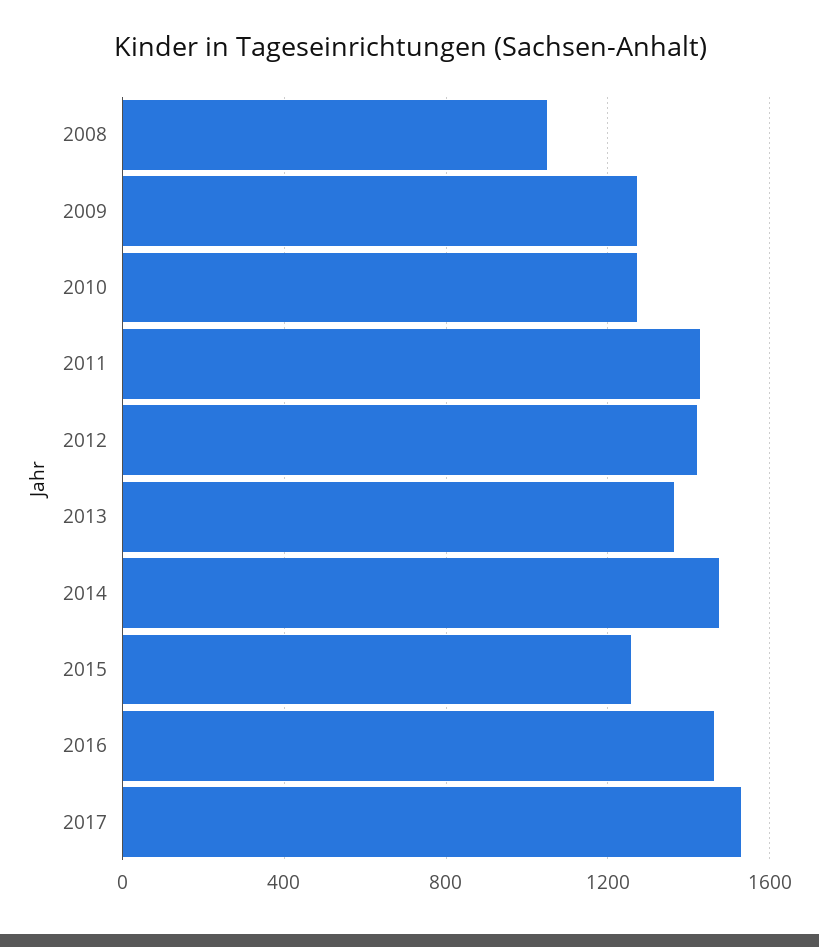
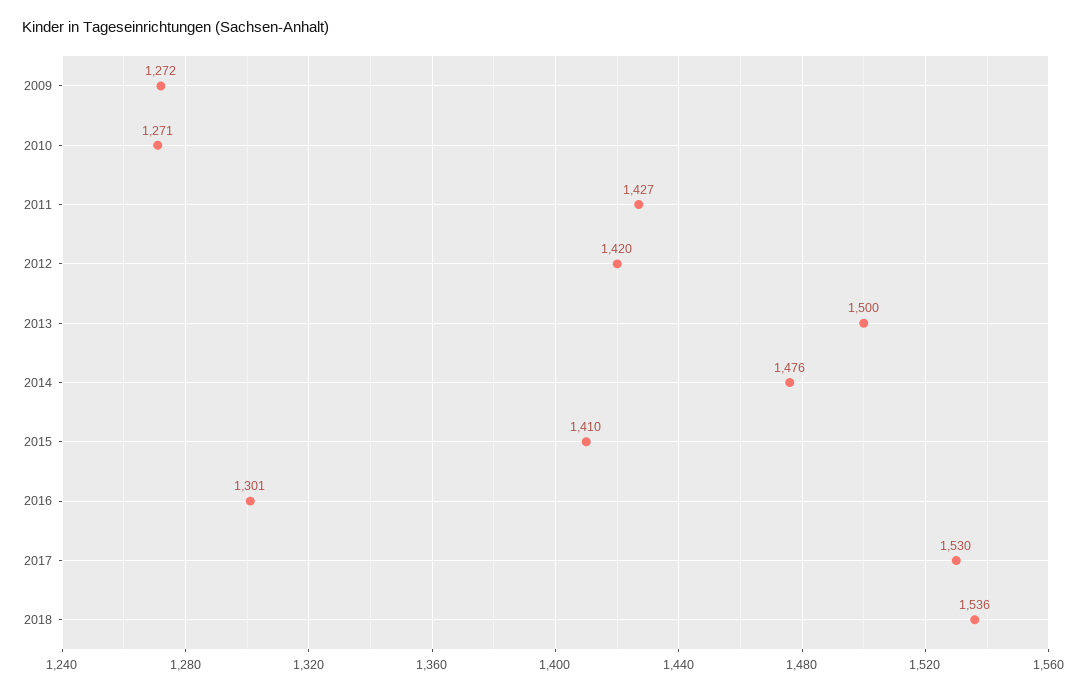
2008: 1050 -> none
2013: 1350 -> 1500
2015: 1250 -> 1410
2016: 1450 -> 1301
2018: none -> 1536

